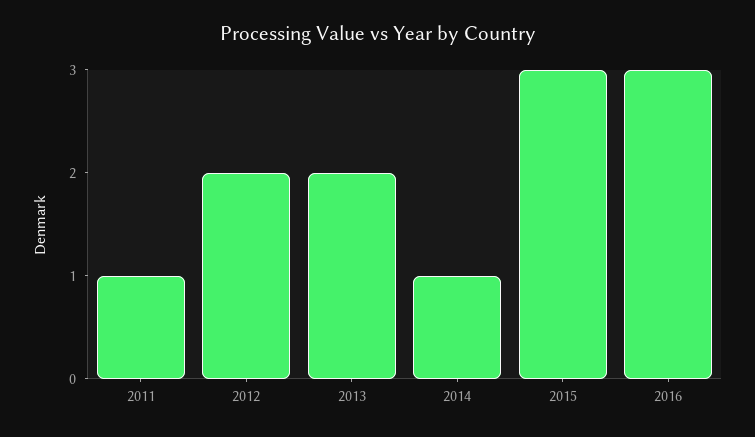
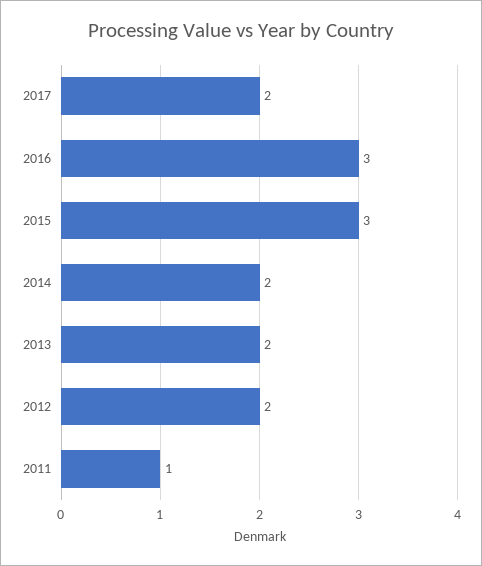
2014: 1 -> 2
2017: none -> 2

